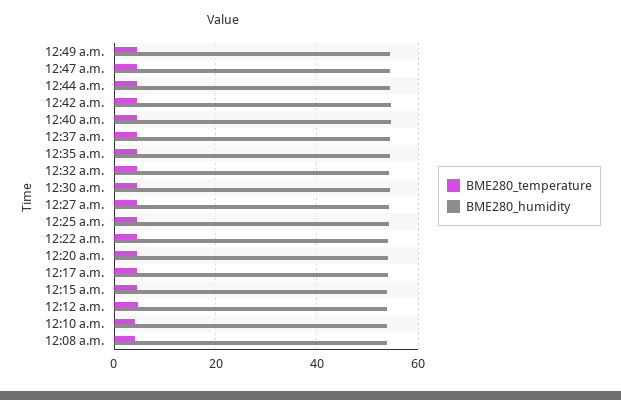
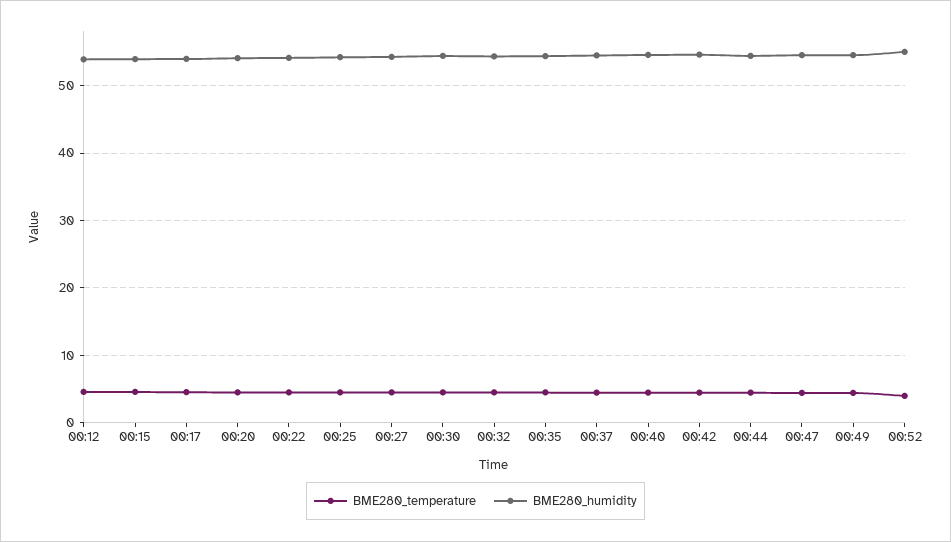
BME280_temperature, 12:10 a.m.: 4 -> none
BME280_humidity, 12:10 a.m.: 54 -> none
BME280_temperature, 12:08 a.m.: 4 -> none
BME280_humidity, 12:08 a.m.: 54 -> none
BME280_temperature, 00:52: none -> 4
BME280_humidity, 00:52: none -> 55

